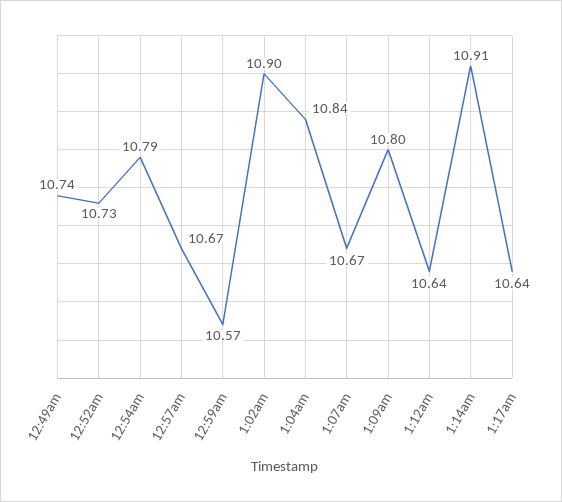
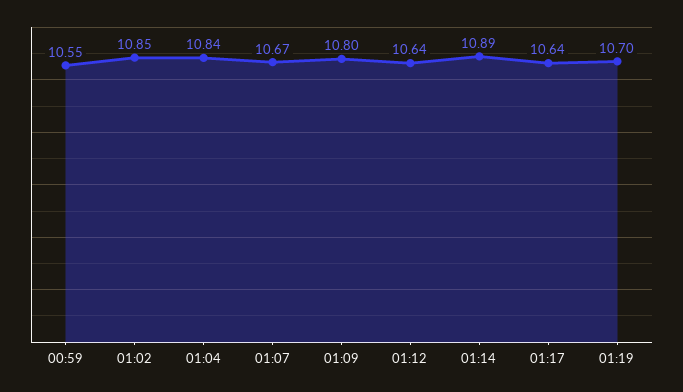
12:49am: 10.74 -> none
12:52am: 10.73 -> none
12:54am: 10.79 -> none
12:57am: 10.67 -> none
12:59am: 10.57 -> 10.55
1:02am: 10.9 -> 10.85
1:14am: 10.91 -> 10.89
01:19: none -> 10.7

